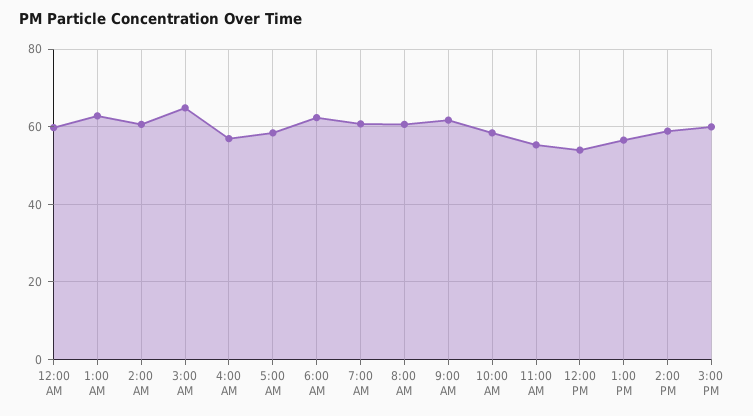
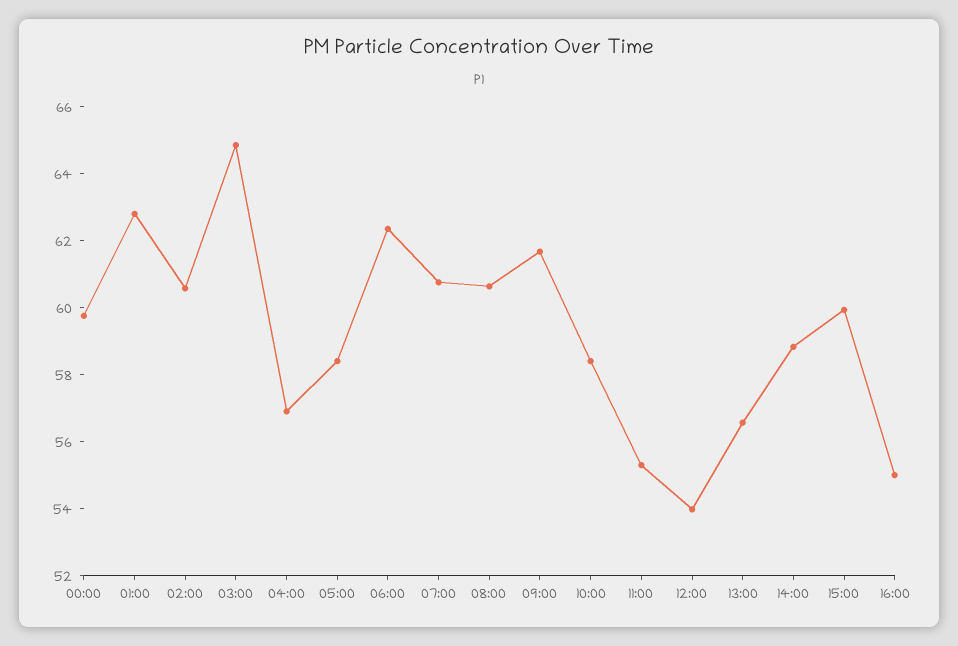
16:00: none -> 55

